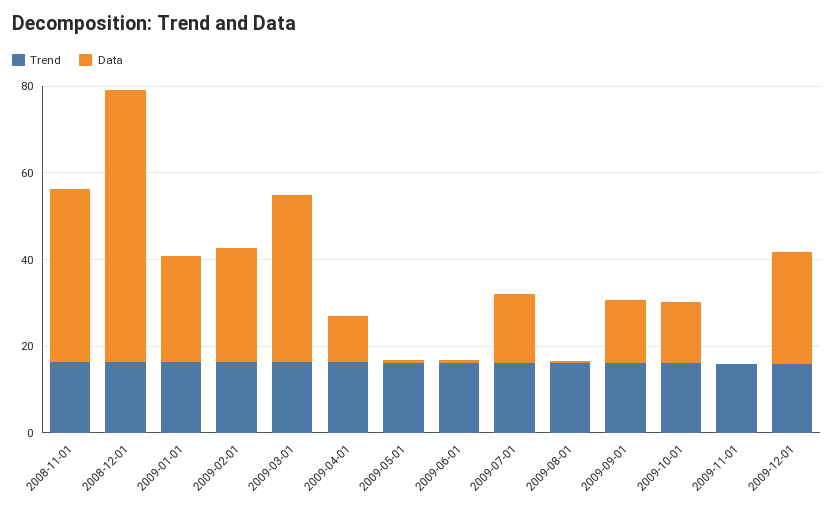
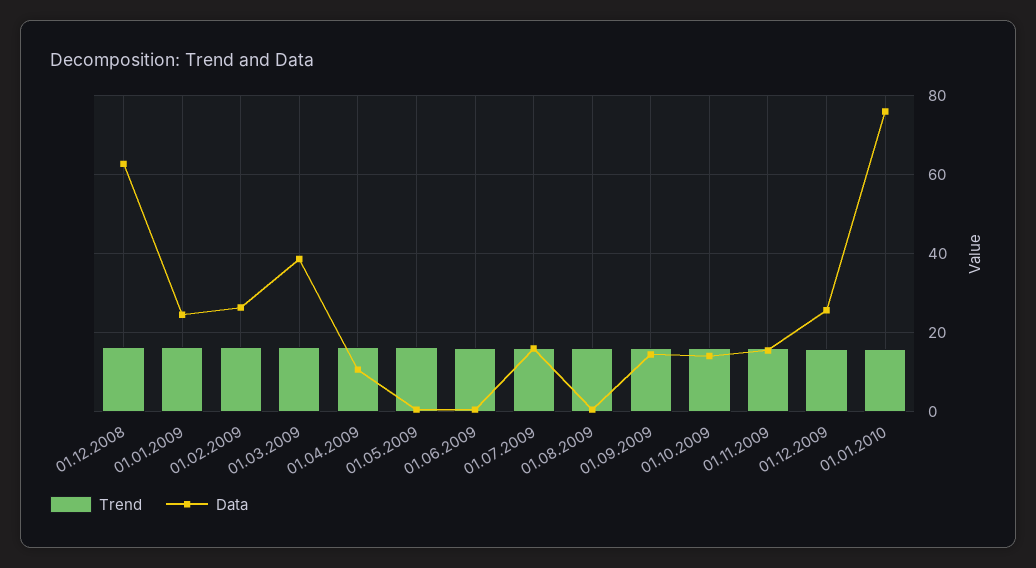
Trend, 2008-11-01: 15 -> none
Data, 2008-11-01: 40 -> none
Data, 2009-11-01: 0 -> 16
Trend, 01.01.2010: none -> 16
Data, 01.01.2010: none -> 76

